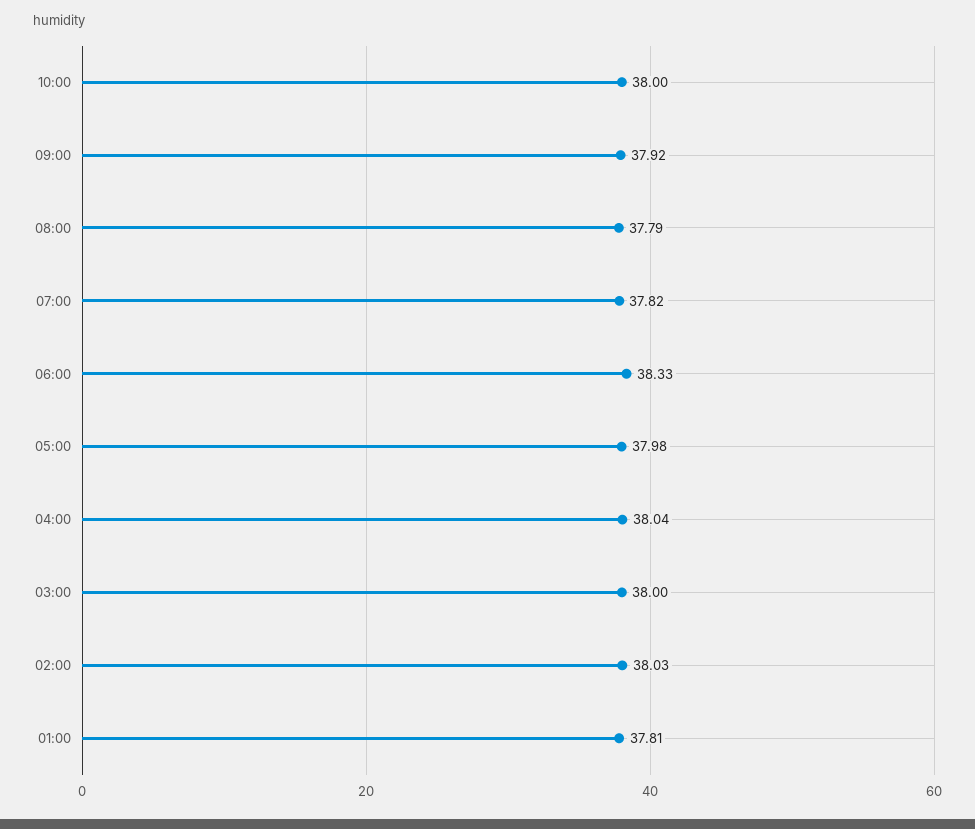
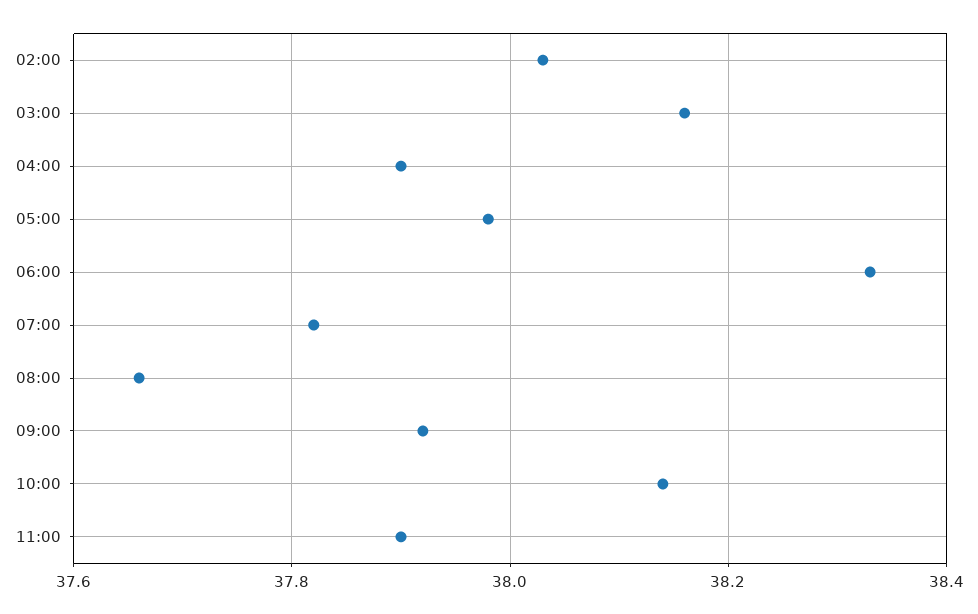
10:00: 38 -> 38.15
08:00: 37.79 -> 37.65
04:00: 38.04 -> 37.9
03:00: 38 -> 38.15
01:00: 37.81 -> none
11:00: none -> 37.9

